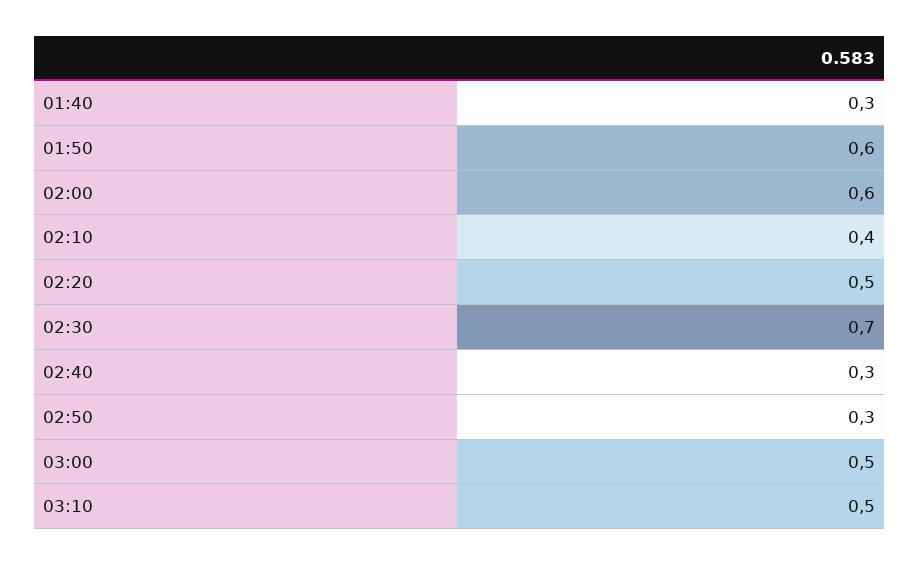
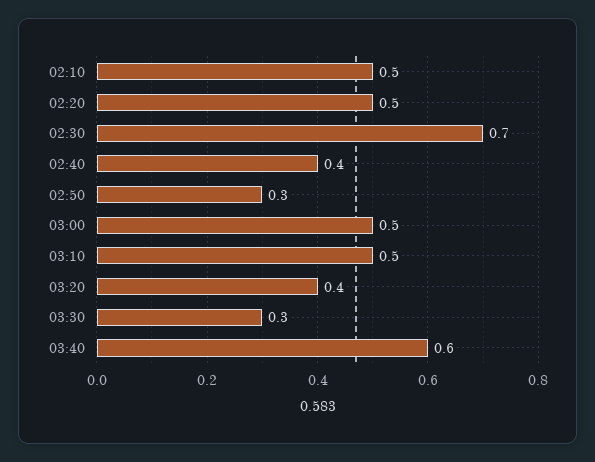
01:40: 0.3 -> none
01:50: 0.6 -> none
02:00: 0.6 -> none
02:10: 0.4 -> 0.5
02:40: 0.3 -> 0.4
03:20: none -> 0.4
03:30: none -> 0.3
03:40: none -> 0.6

